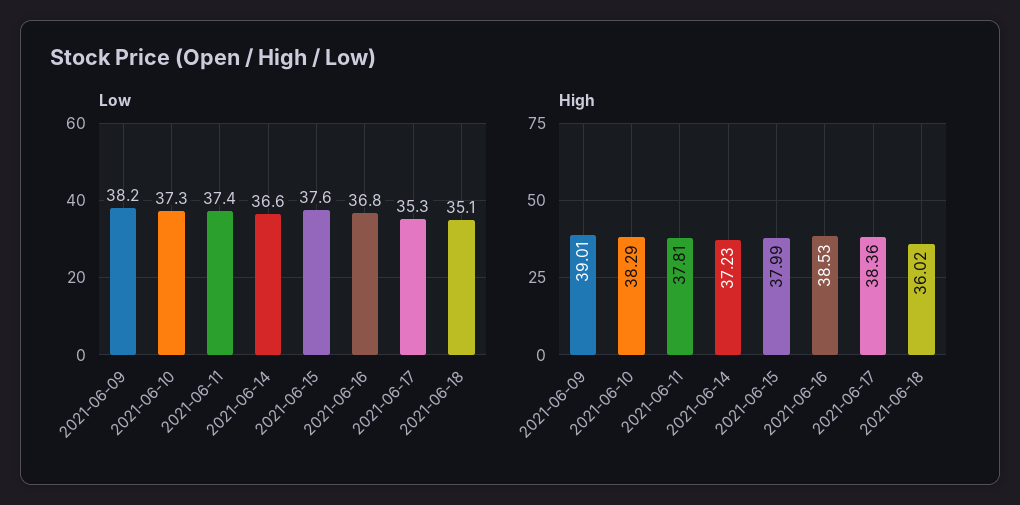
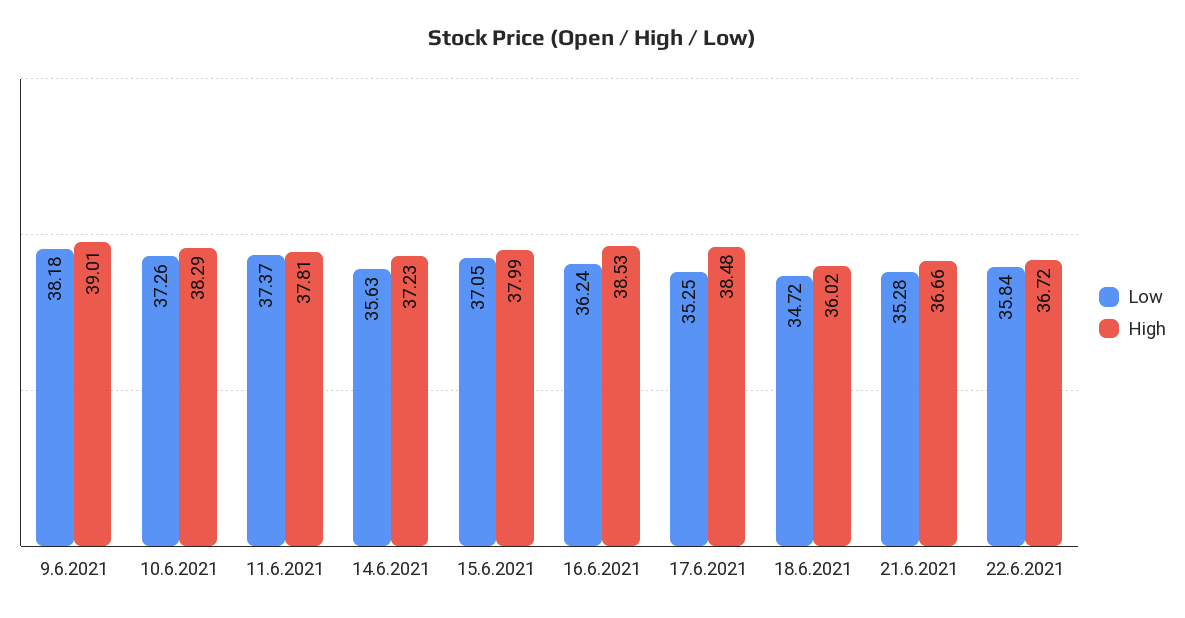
Low, 2021-06-14: 36.6 -> 35.63
Low, 2021-06-15: 37.6 -> 37.05
Low, 2021-06-16: 36.8 -> 36.24
Low, 2021-06-18: 35.1 -> 34.72
High, 2021-06-17: 38.36 -> 38.48
Low, 21.6.2021: none -> 35.28
High, 21.6.2021: none -> 36.66
Low, 22.6.2021: none -> 35.84
High, 22.6.2021: none -> 36.72

